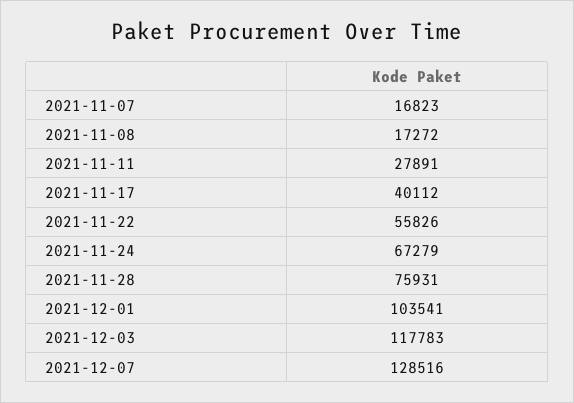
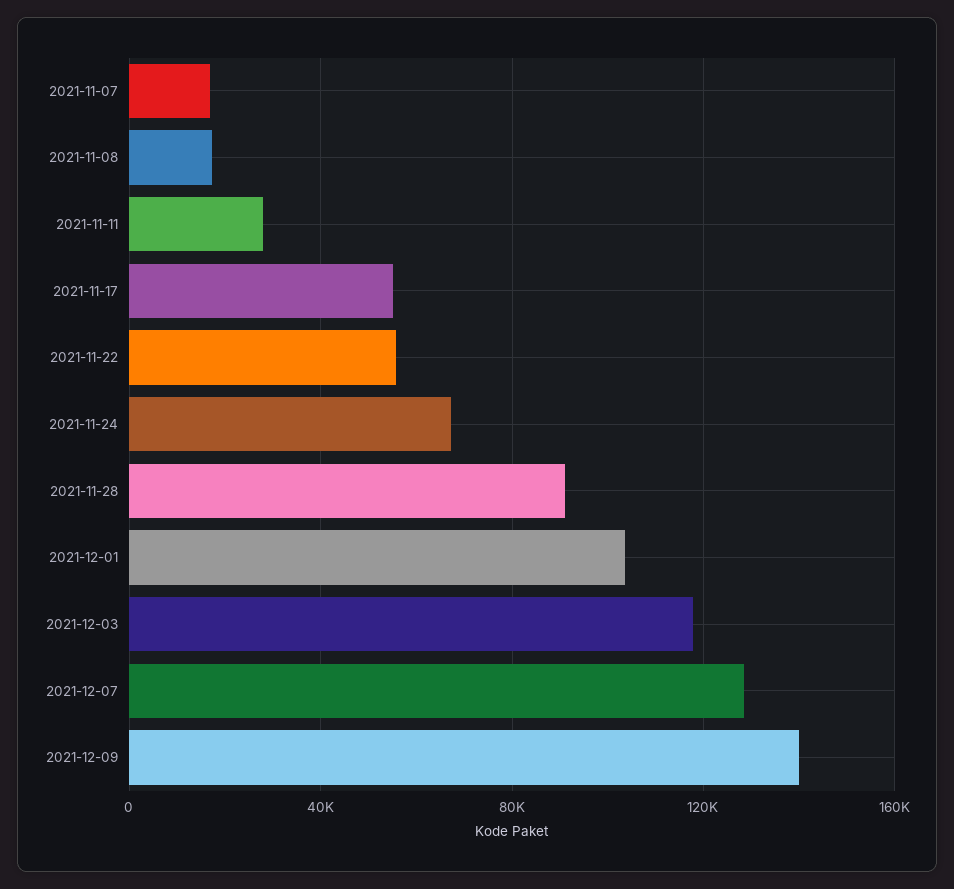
2021-11-17: 40112 -> 55000
2021-11-28: 75931 -> 90000
2021-12-09: none -> 140000

